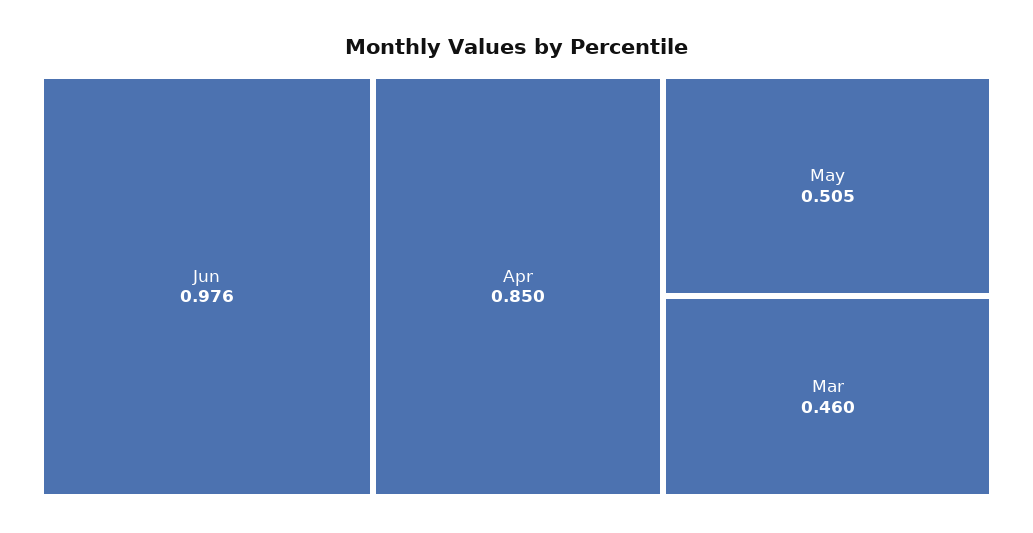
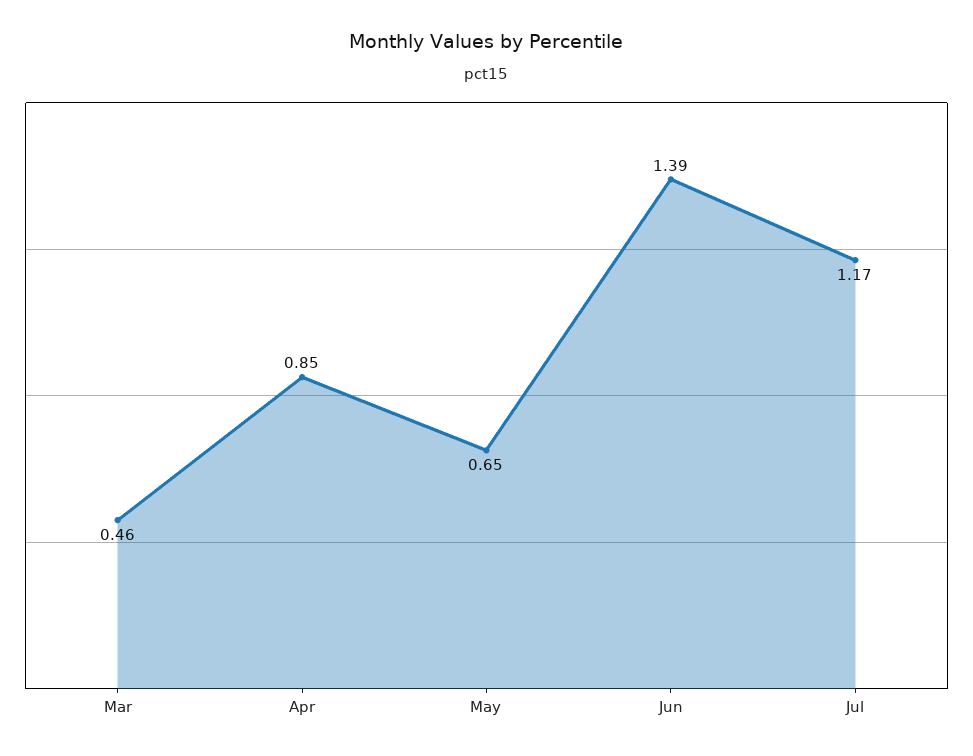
Jun: 0.976 -> 1.39
May: 0.505 -> 0.65
Jul: none -> 1.17

